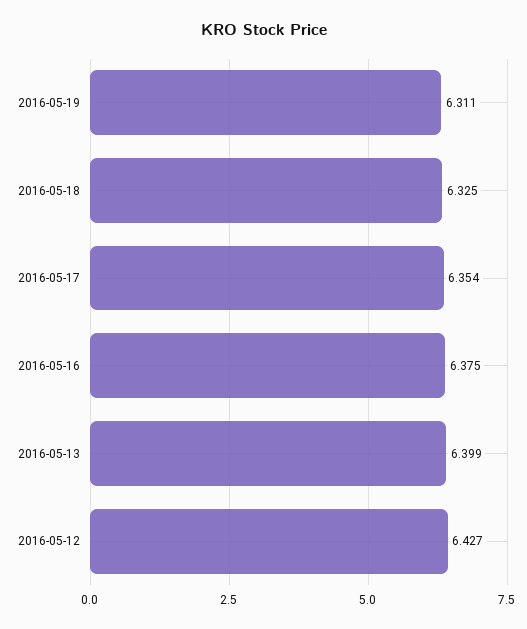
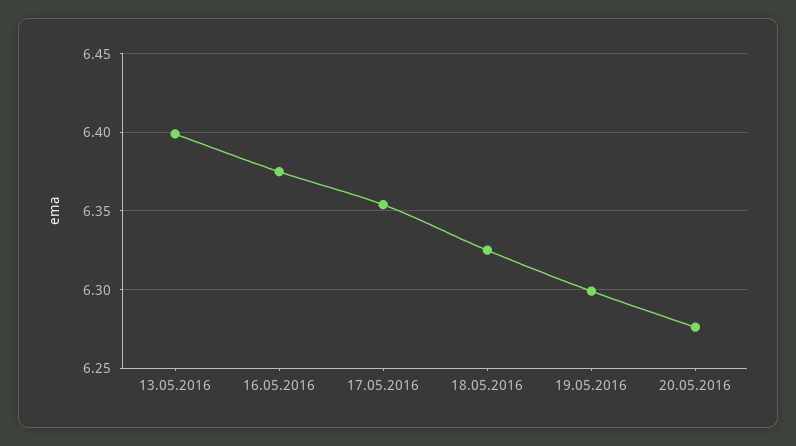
2016-05-19: 6.311 -> 6.3
2016-05-12: 6.427 -> none
20.05.2016: none -> 6.275

